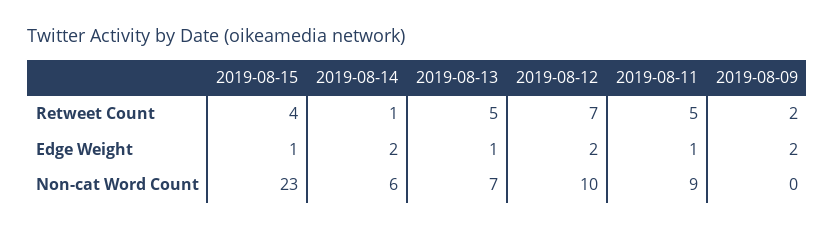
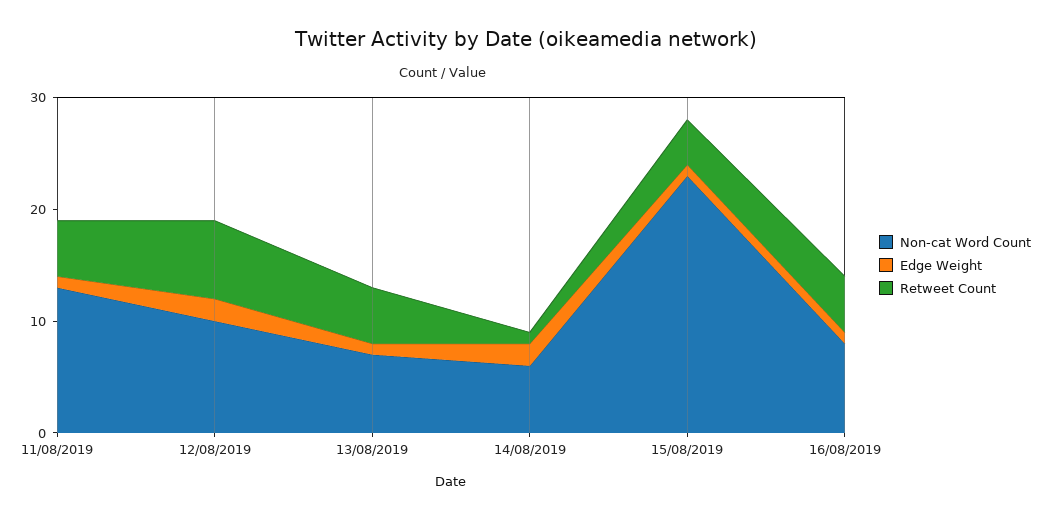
Retweet Count, 2019-08-09: 2 -> none
Edge Weight, 2019-08-09: 2 -> none
Non-cat Word Count, 2019-08-11: 9 -> 13
Non-cat Word Count, 2019-08-09: 0 -> none
Non-cat Word Count, 16/08/2019: none -> 8
Edge Weight, 16/08/2019: none -> 1
Retweet Count, 16/08/2019: none -> 5

